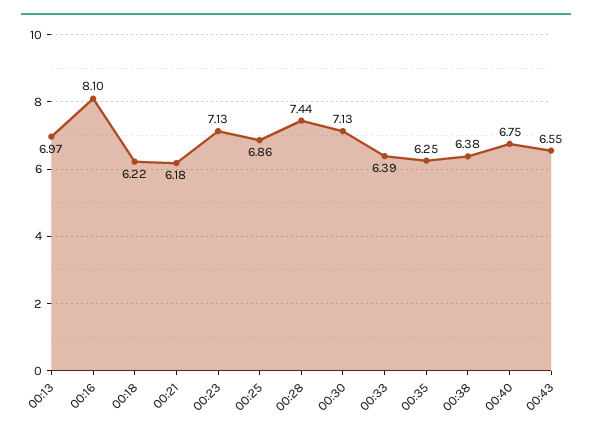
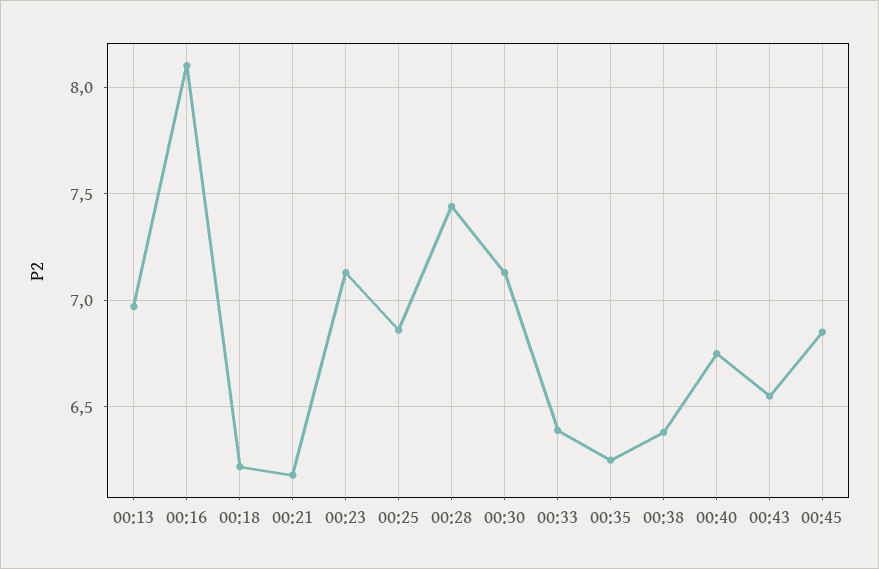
00:45: none -> 6.85

